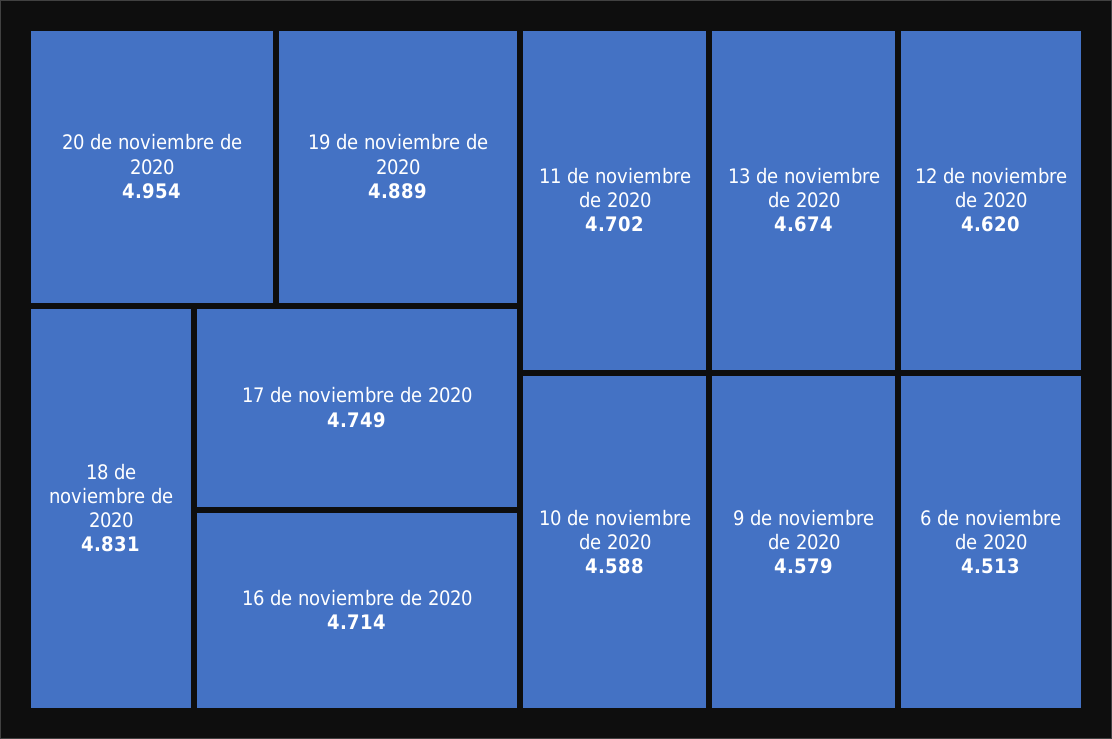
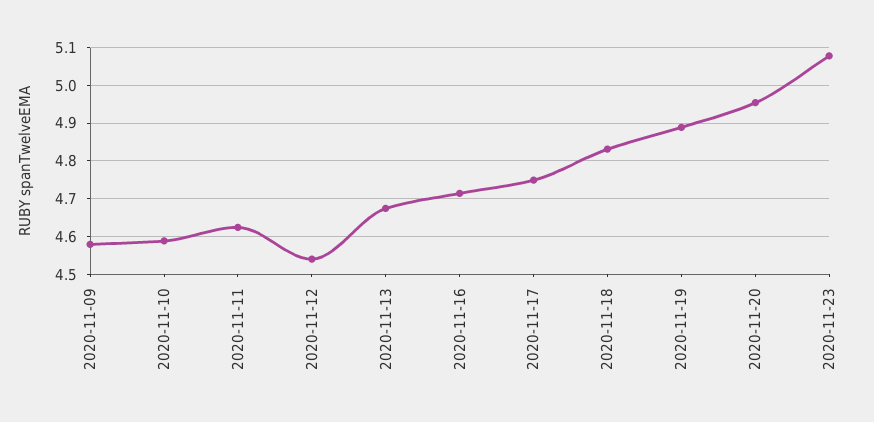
11 de noviembre de 2020: 4.702 -> 4.62
12 de noviembre de 2020: 4.62 -> 4.54
6 de noviembre de 2020: 4.513 -> none
2020-11-23: none -> 5.08

